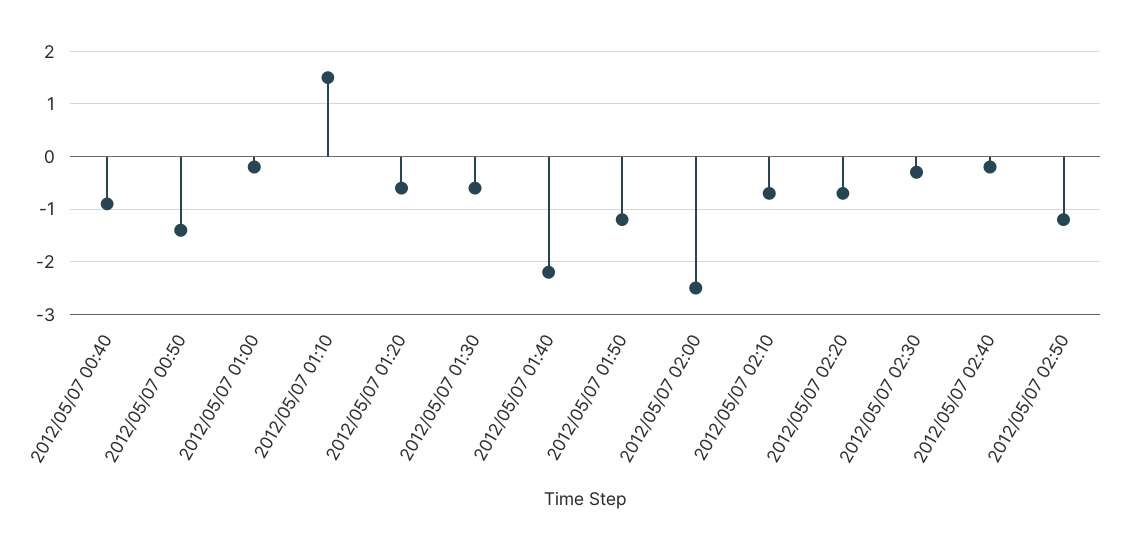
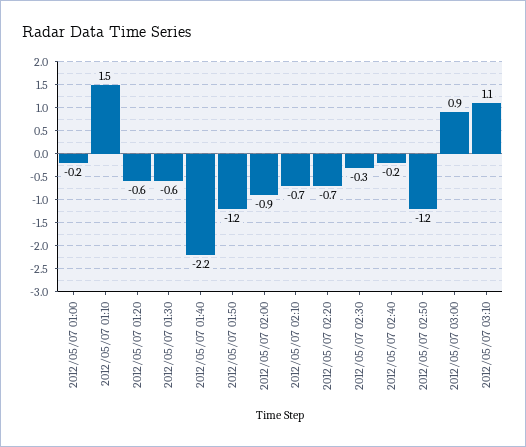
2012/05/07 00:40: -1 -> none
2012/05/07 00:50: -1.5 -> none
2012/05/07 02:00: -2.5 -> -0.9
2012/05/07 03:00: none -> 0.9
2012/05/07 03:10: none -> 1.1

